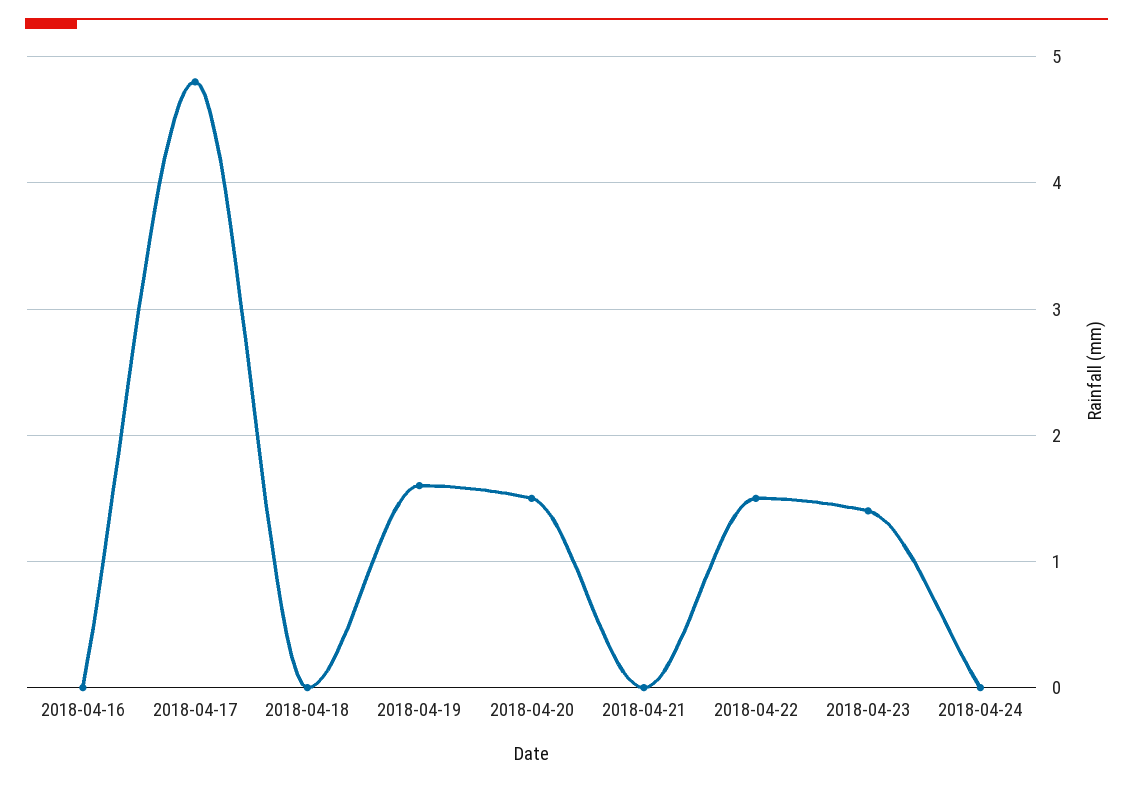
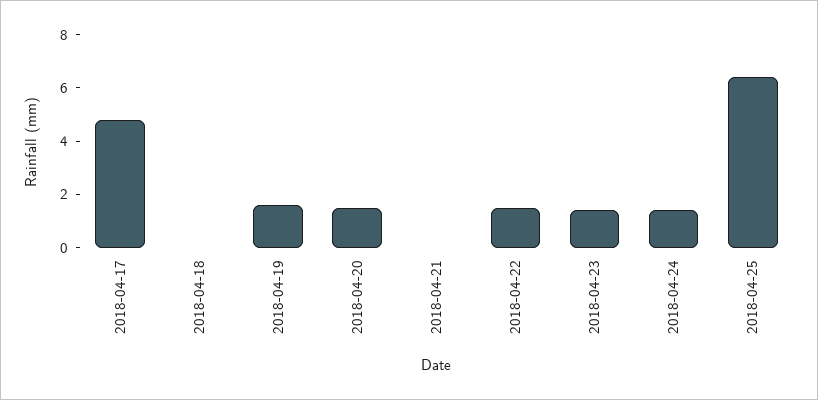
2018-04-16: 0 -> none
2018-04-24: 0 -> 1.5
2018-04-25: none -> 6.5

